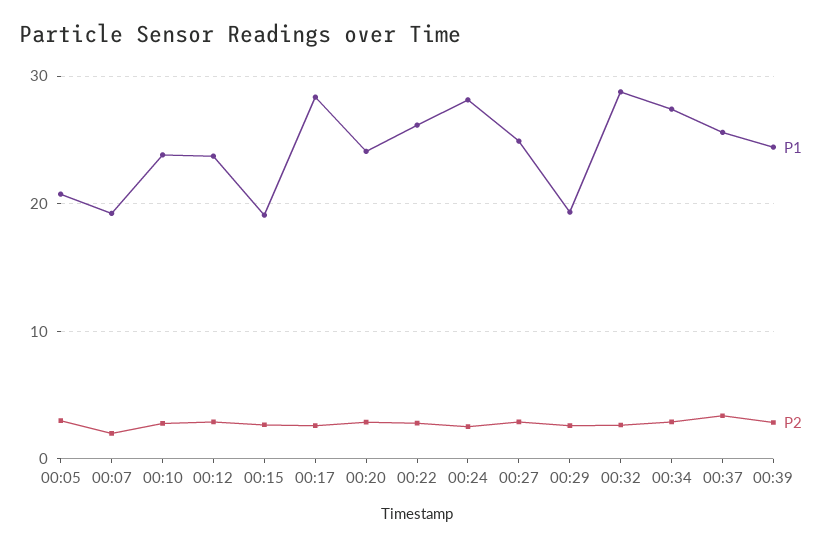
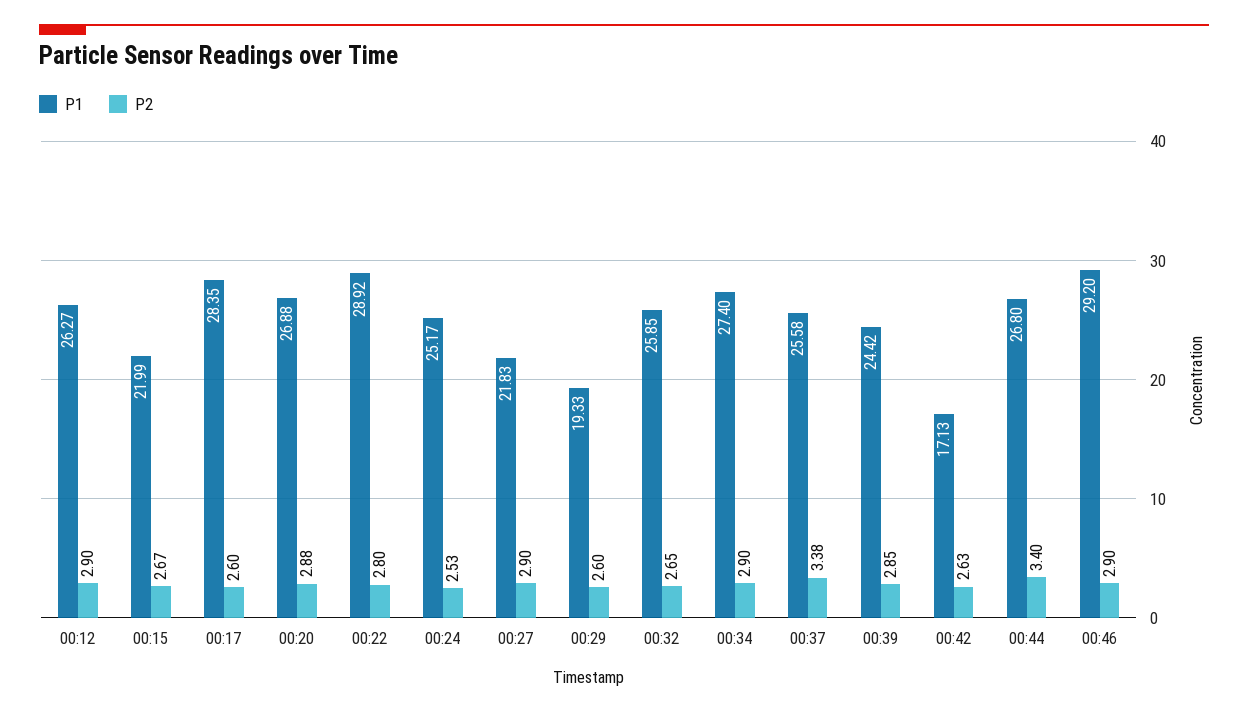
P1, 00:05: 21 -> none
P2, 00:05: 3 -> none
P1, 00:07: 19 -> none
P2, 00:07: 2 -> none
P1, 00:10: 24 -> none
P2, 00:10: 3 -> none
P1, 00:12: 24 -> 26.27
P1, 00:15: 19 -> 21.99
P1, 00:20: 24 -> 26.88
P1, 00:22: 26 -> 28.92
P1, 00:24: 28 -> 25.17
P1, 00:27: 25 -> 21.83
P1, 00:32: 29 -> 25.85
P1, 00:42: none -> 17.13
P2, 00:42: none -> 2.63
P1, 00:44: none -> 26.8
P2, 00:44: none -> 3.4
P1, 00:46: none -> 29.2
P2, 00:46: none -> 2.9

